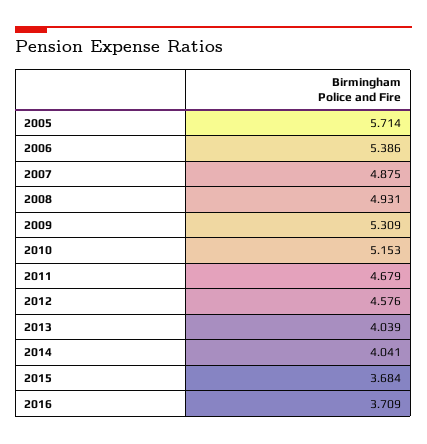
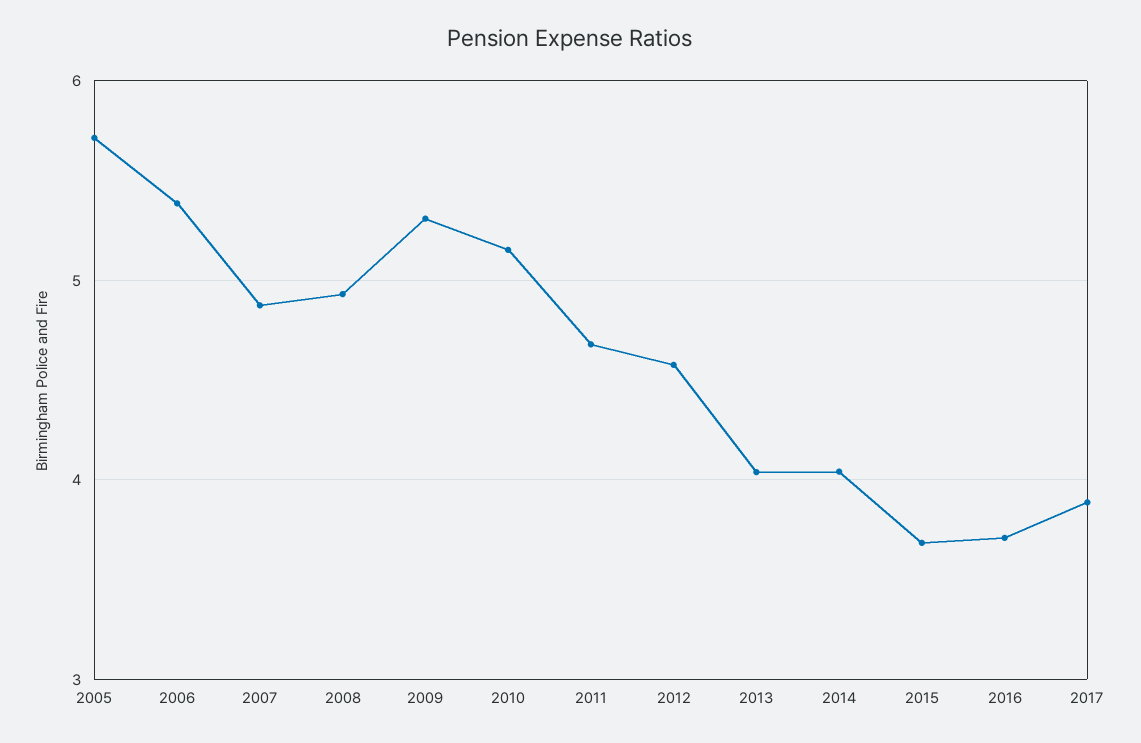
2017: none -> 3.9

